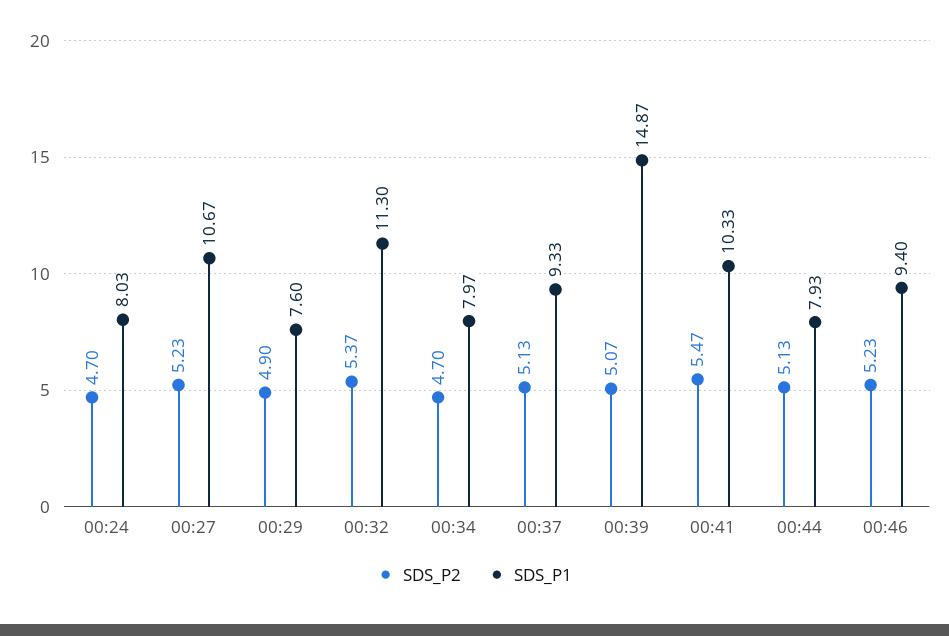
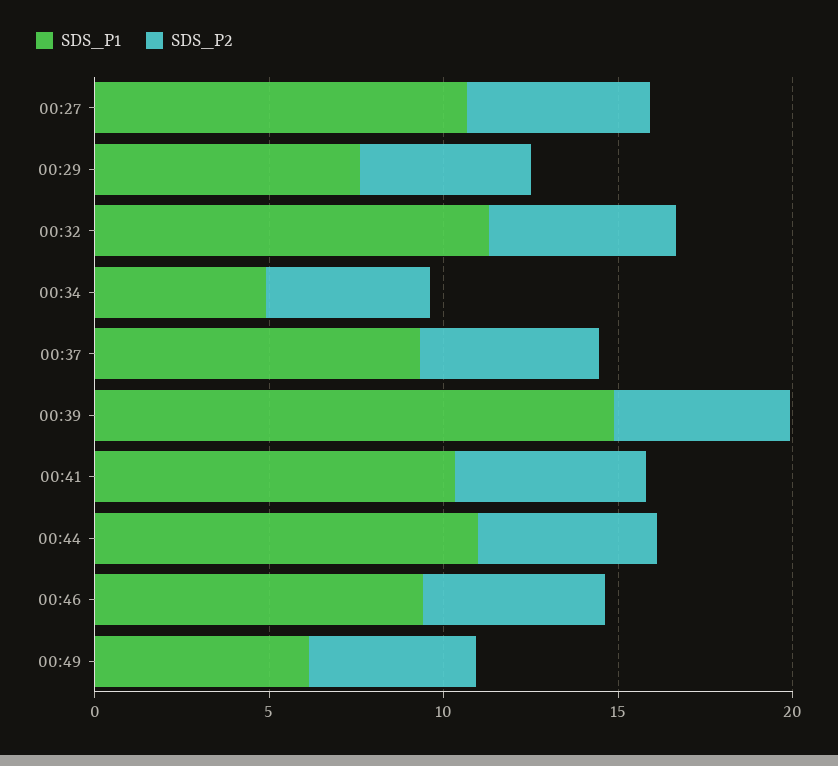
SDS_P2, 00:24: 4.7 -> none
SDS_P1, 00:24: 8.03 -> none
SDS_P1, 00:34: 7.97 -> 5
SDS_P1, 00:44: 7.93 -> 11
SDS_P1, 00:49: none -> 6
SDS_P2, 00:49: none -> 5

